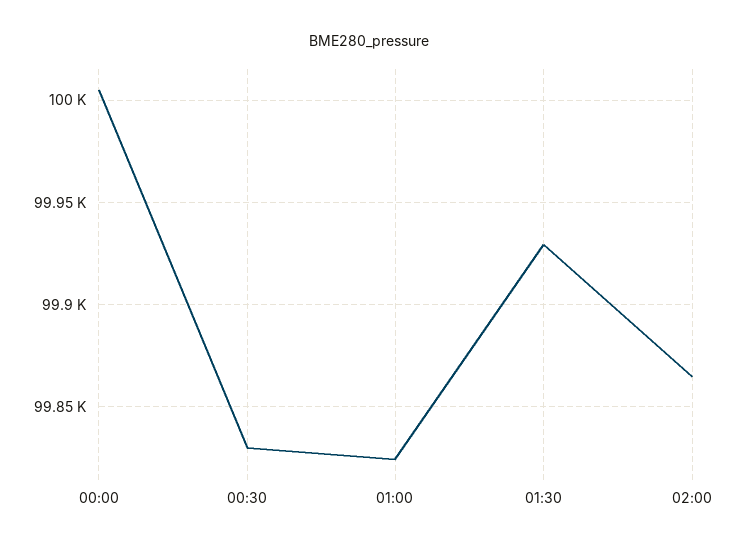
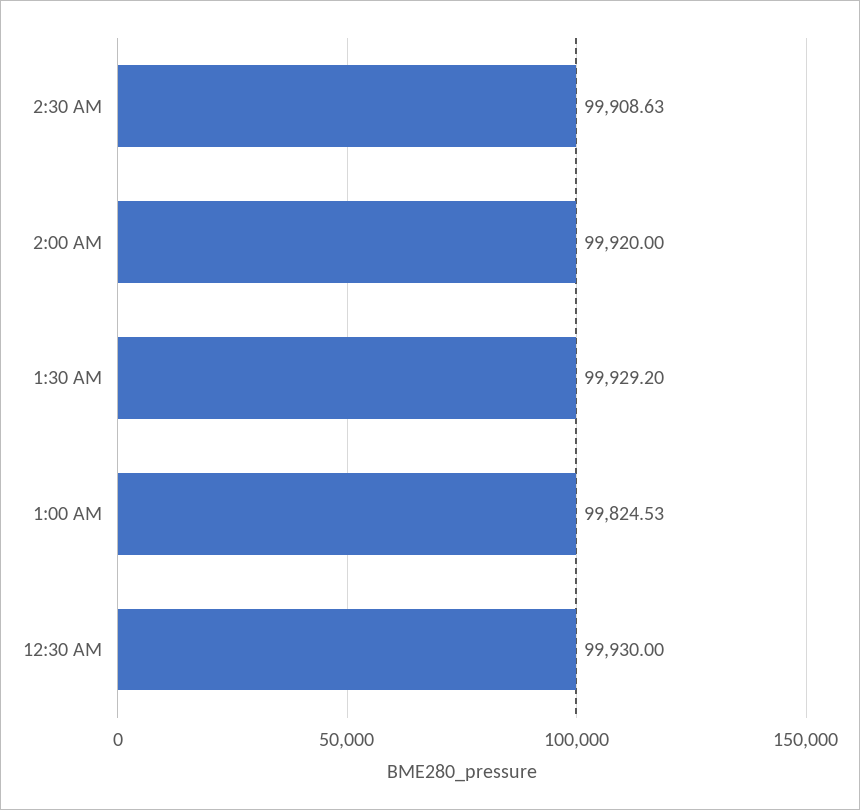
00:00: 100005 -> none
00:30: 99830 -> 99930
02:00: 99865 -> 99920
2:30 AM: none -> 99908.63

